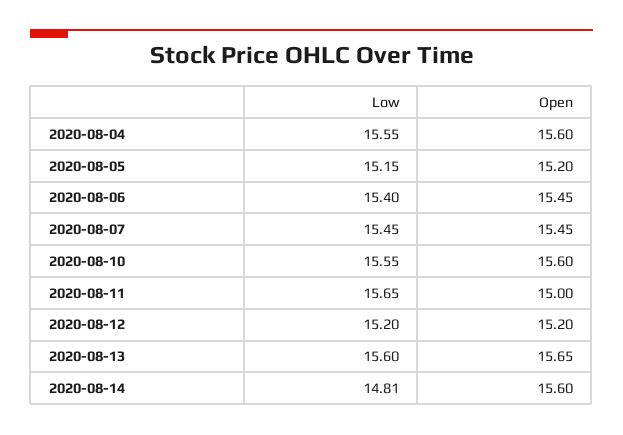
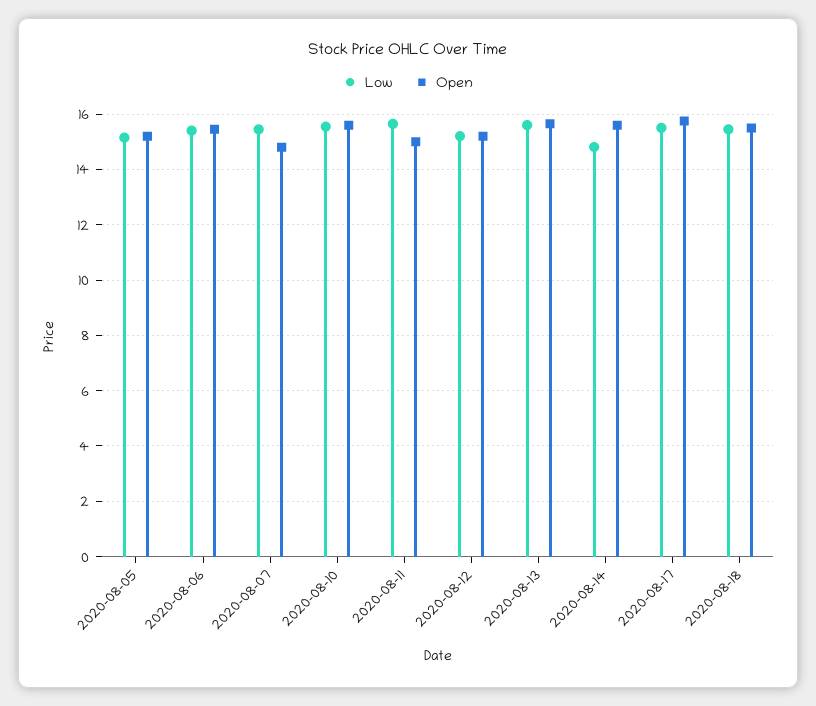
Low, 2020-08-04: 15.55 -> none
Open, 2020-08-04: 15.6 -> none
Open, 2020-08-07: 15.45 -> 14.75
Low, 2020-08-17: none -> 15.5
Open, 2020-08-17: none -> 15.75
Low, 2020-08-18: none -> 15.5
Open, 2020-08-18: none -> 15.5

